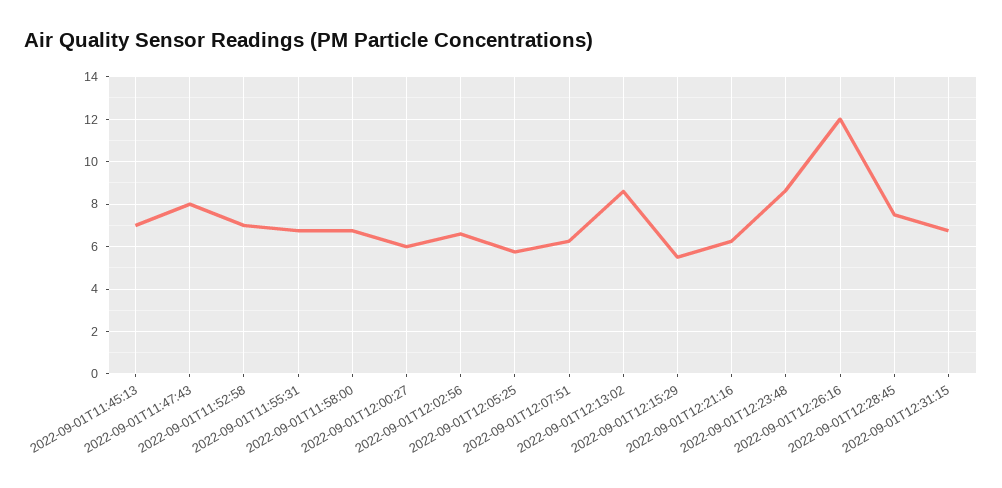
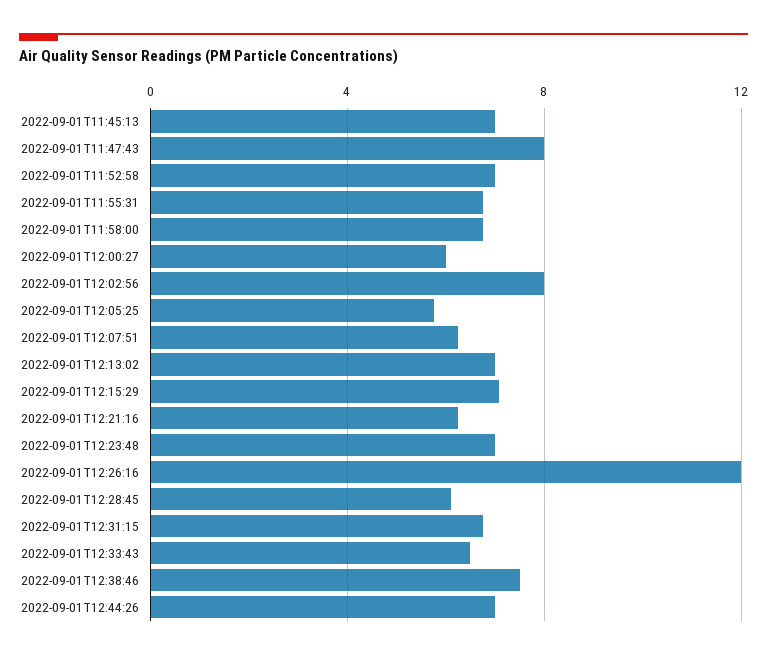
2022-09-01T12:02:56: 6.5 -> 8
2022-09-01T12:13:02: 8.5 -> 7
2022-09-01T12:15:29: 5.5 -> 7
2022-09-01T12:23:48: 8.5 -> 7
2022-09-01T12:28:45: 7.5 -> 6
2022-09-01T12:33:43: none -> 6.5
2022-09-01T12:38:46: none -> 7.5
2022-09-01T12:44:26: none -> 7

